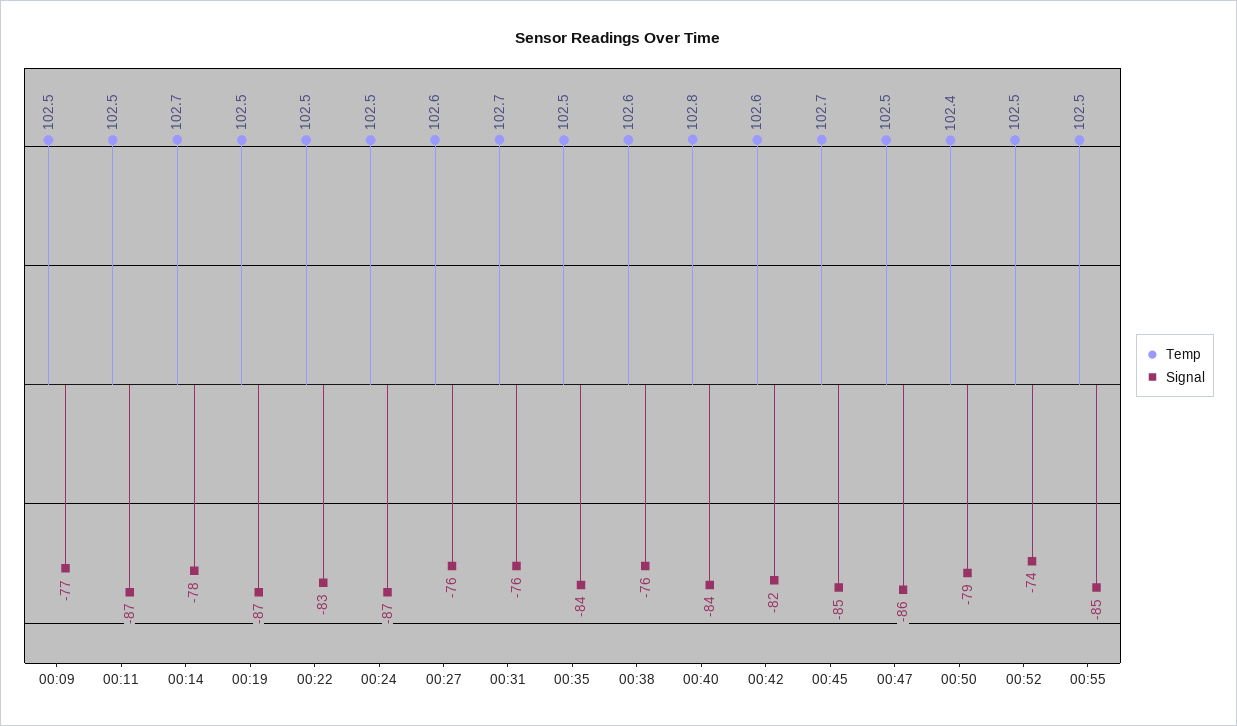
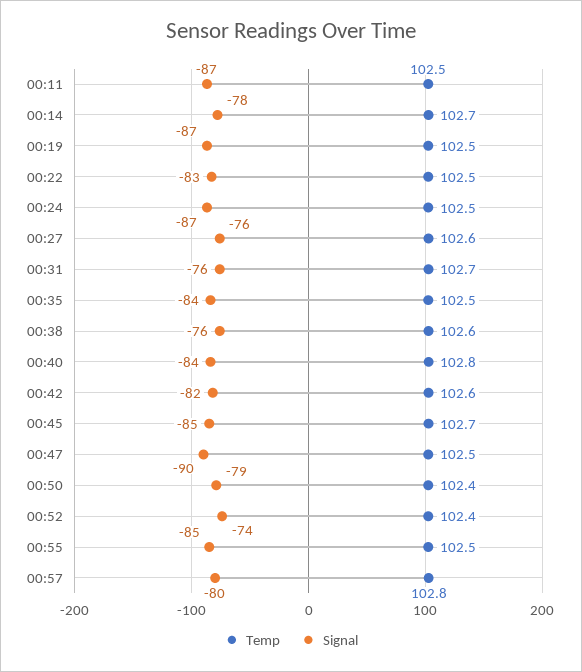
Temp, 00:09: 102.5 -> none
Signal, 00:09: -77 -> none
Signal, 00:47: -86 -> -90
Temp, 00:52: 102.5 -> 102.4
Temp, 00:57: none -> 102.8
Signal, 00:57: none -> -80

